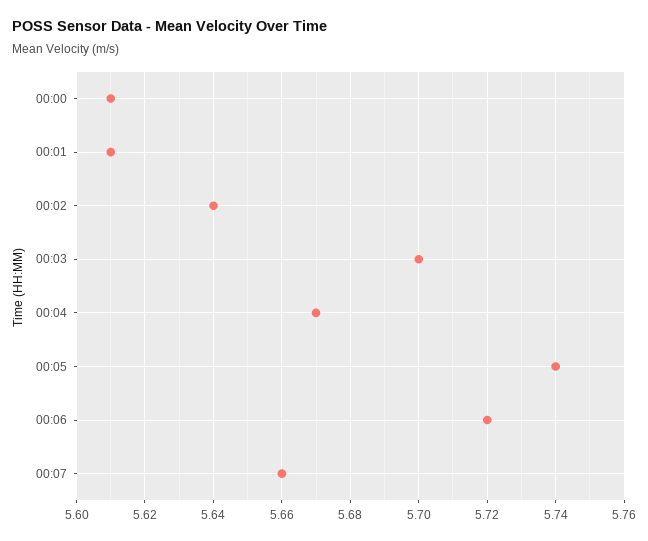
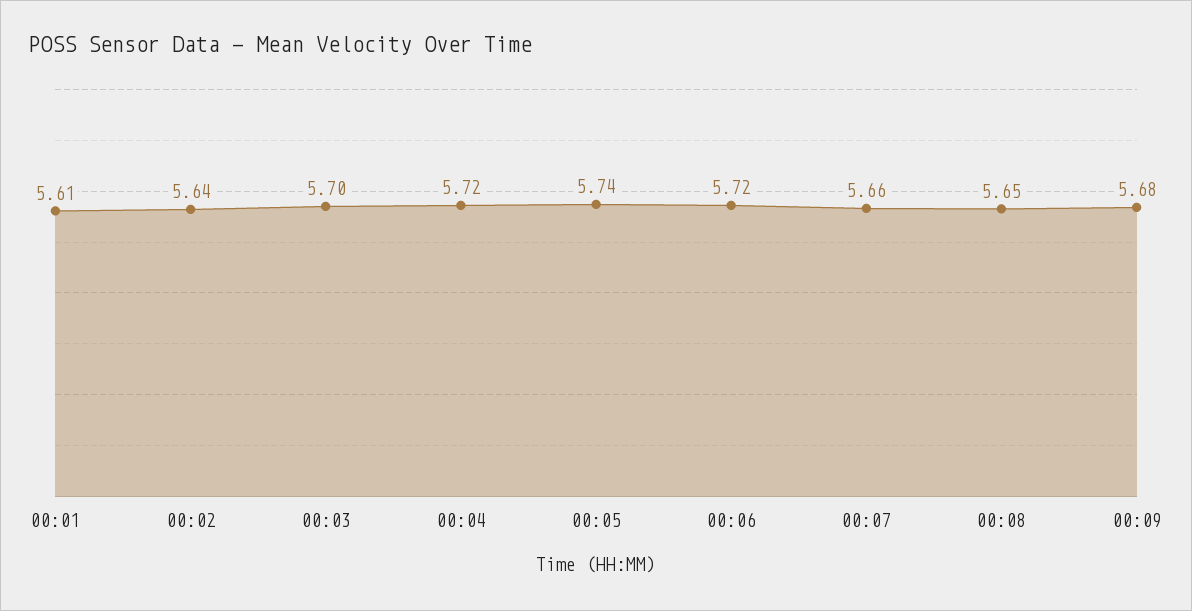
00:00: 5.61 -> none
00:04: 5.67 -> 5.72
00:08: none -> 5.65
00:09: none -> 5.68

